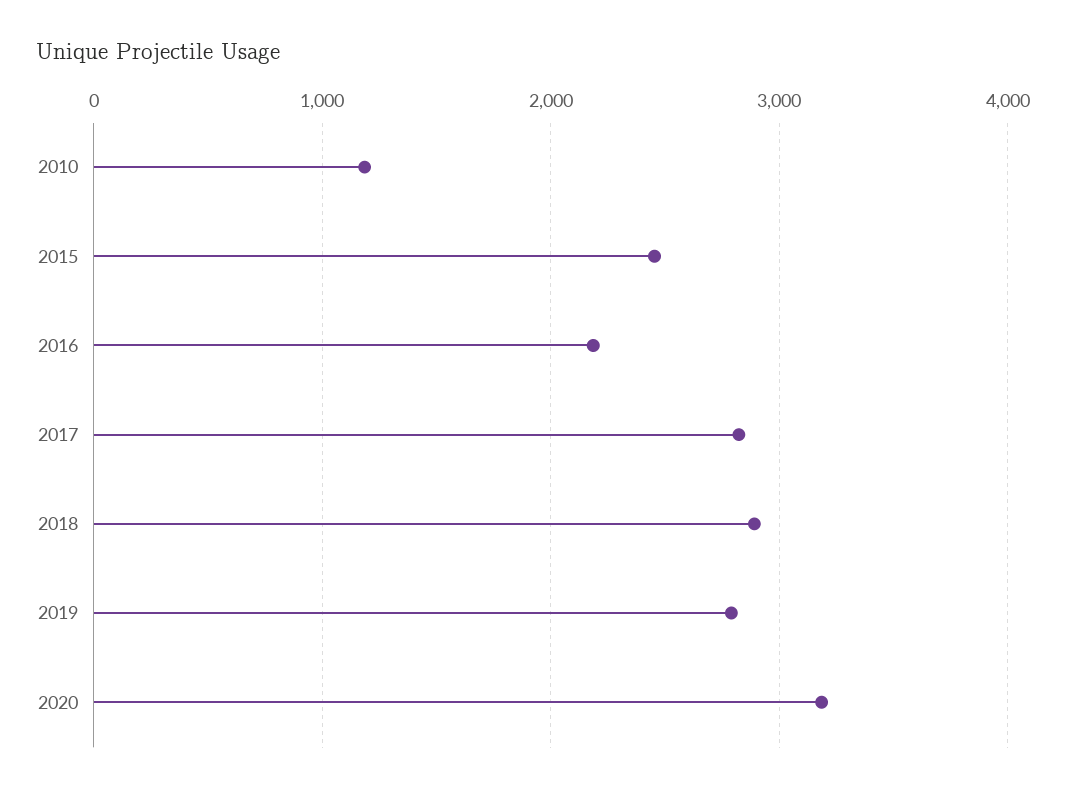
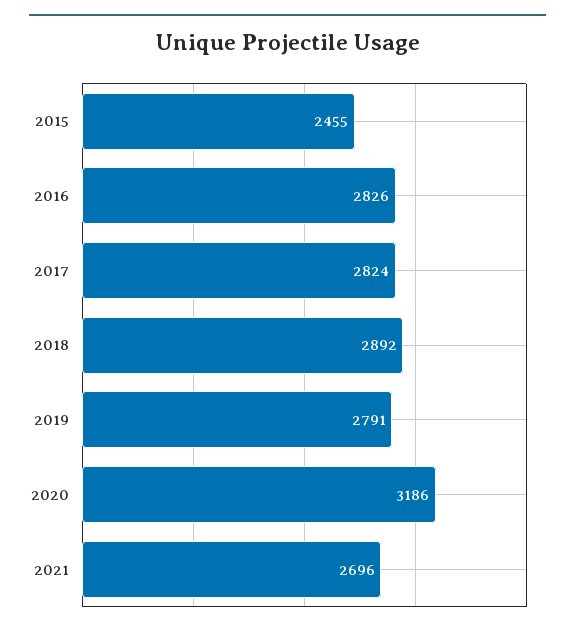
2010: 1200 -> none
2016: 2200 -> 2826
2021: none -> 2696

